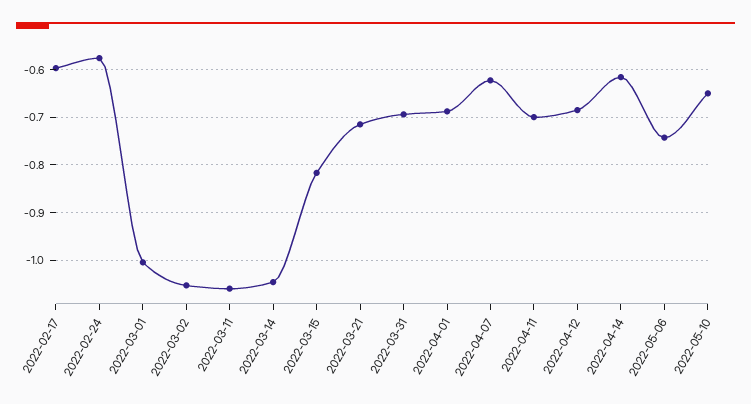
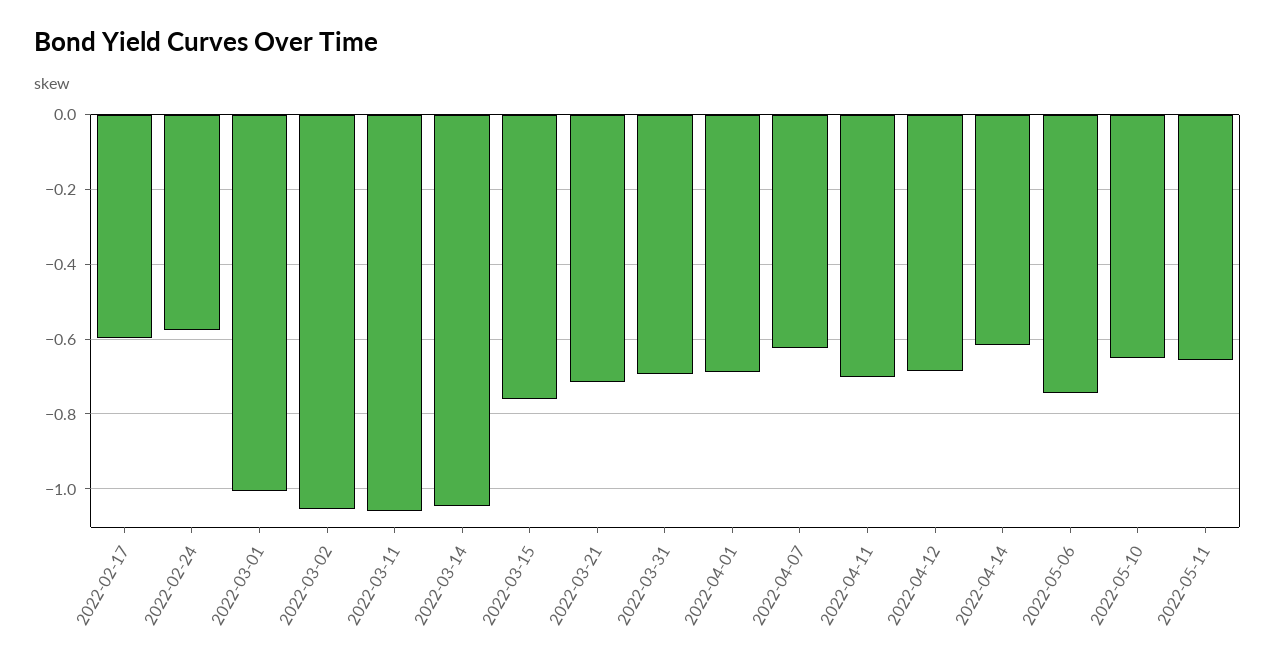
2022-03-15: -0.82 -> -0.76
2022-05-11: none -> -0.66

